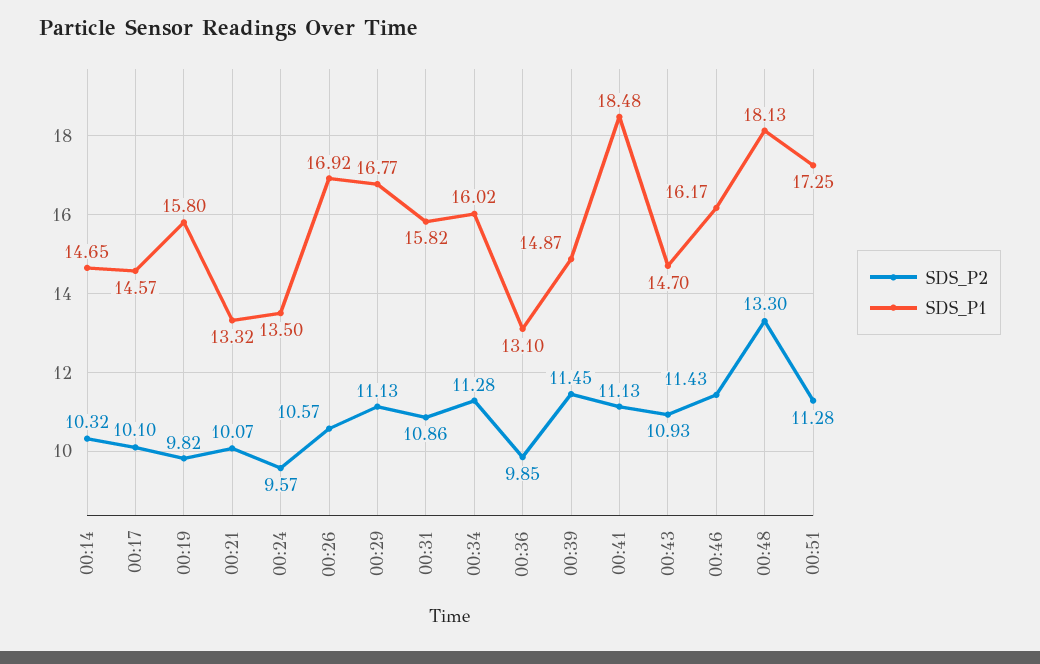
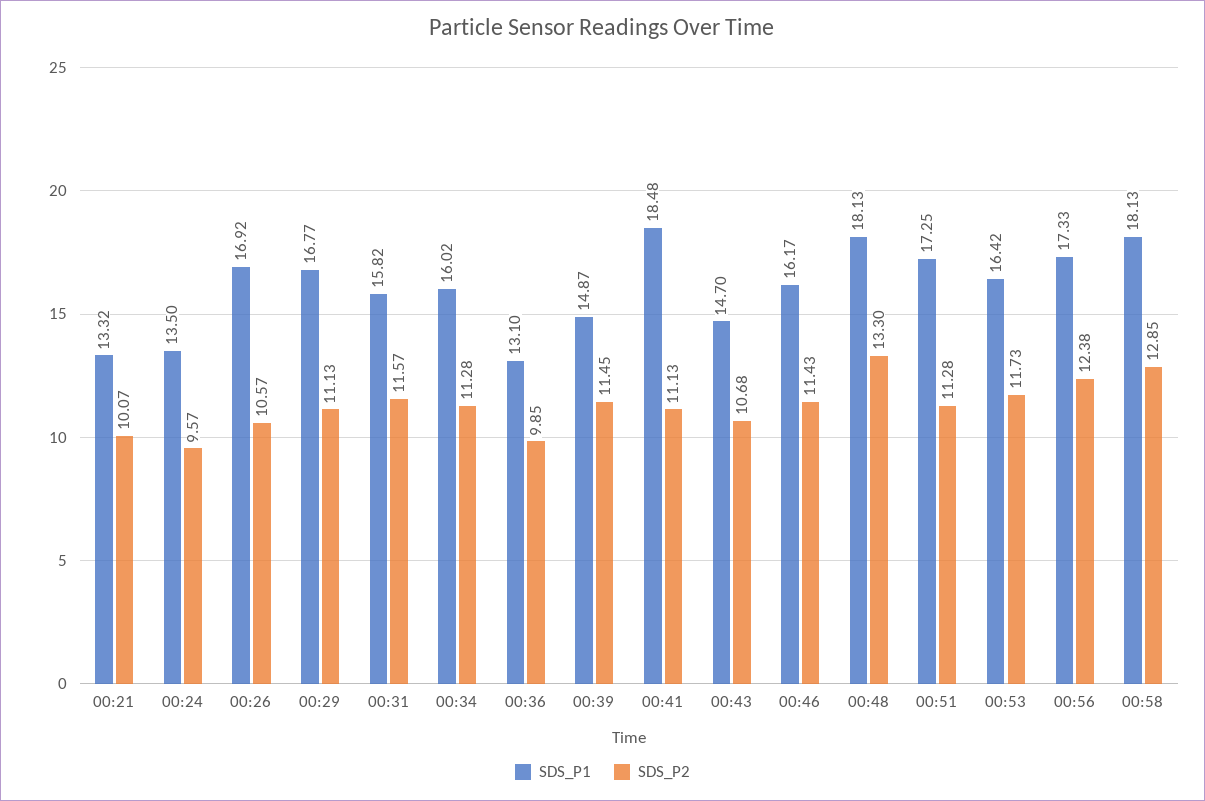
SDS_P2, 00:14: 10.32 -> none
SDS_P1, 00:14: 14.65 -> none
SDS_P2, 00:17: 10.1 -> none
SDS_P1, 00:17: 14.57 -> none
SDS_P2, 00:19: 9.82 -> none
SDS_P1, 00:19: 15.8 -> none
SDS_P2, 00:31: 10.86 -> 11.57
SDS_P2, 00:43: 10.93 -> 10.68
SDS_P1, 00:53: none -> 16.42
SDS_P2, 00:53: none -> 11.73
SDS_P1, 00:56: none -> 17.33
SDS_P2, 00:56: none -> 12.38
SDS_P1, 00:58: none -> 18.13
SDS_P2, 00:58: none -> 12.85

